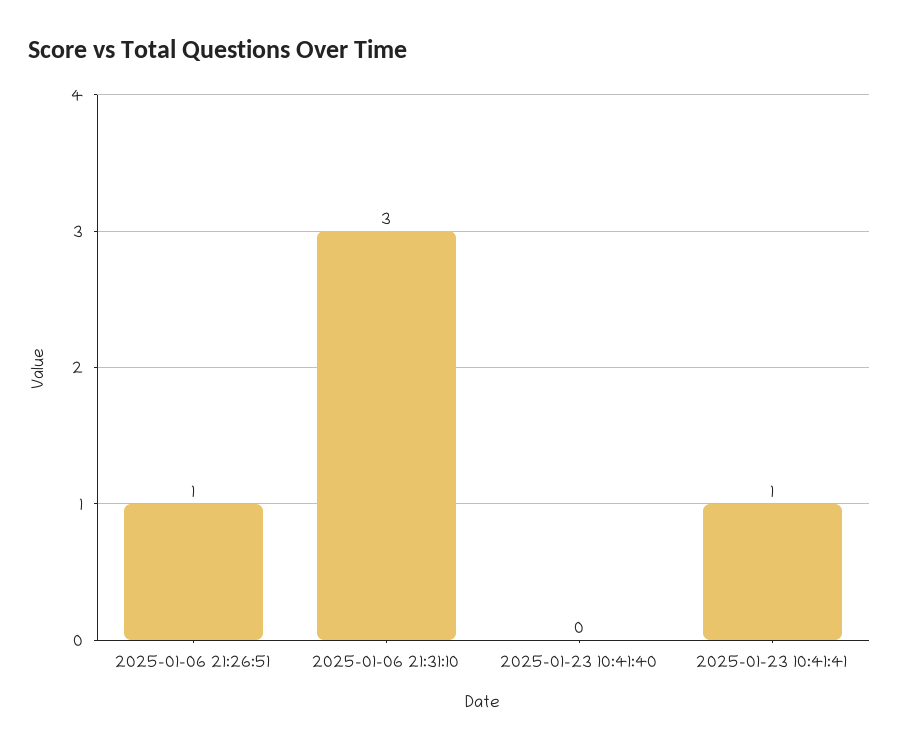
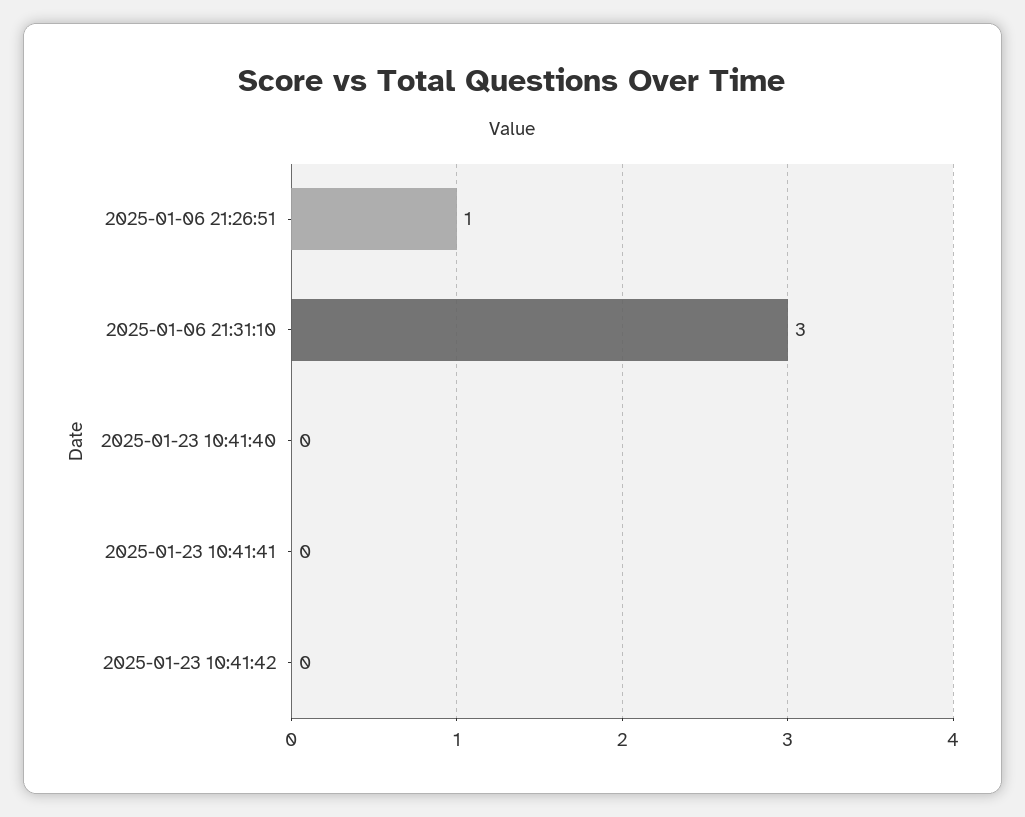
2025-01-23 10:41:41: 1 -> 0
2025-01-23 10:41:42: none -> 0

